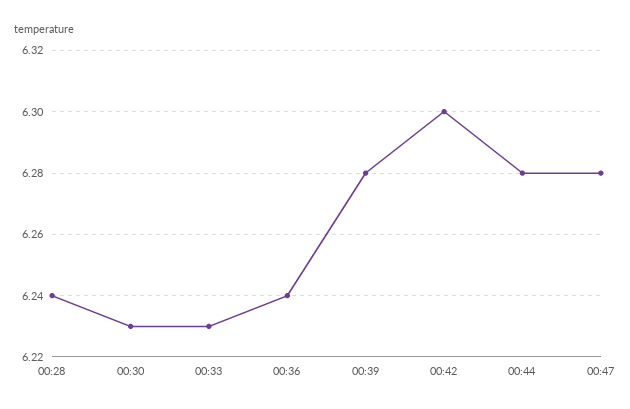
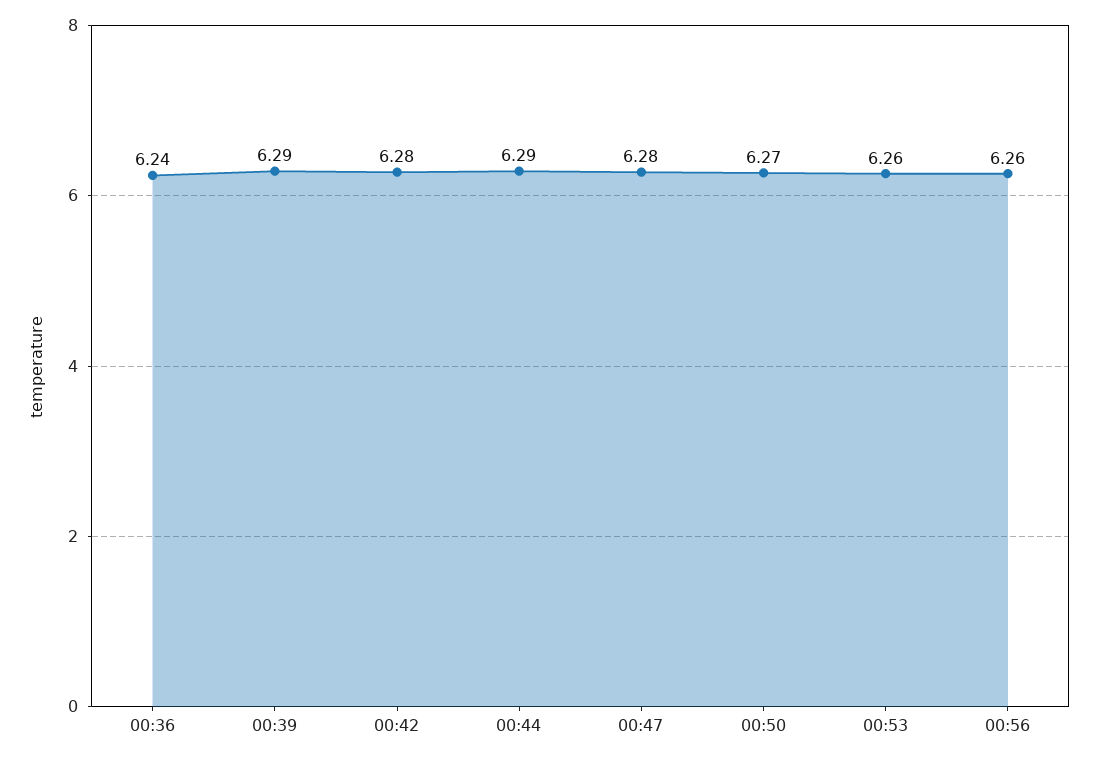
00:28: 6.24 -> none
00:30: 6.23 -> none
00:33: 6.23 -> none
00:39: 6.28 -> 6.29
00:42: 6.3 -> 6.28
00:44: 6.28 -> 6.29
00:50: none -> 6.27
00:53: none -> 6.26
00:56: none -> 6.26

